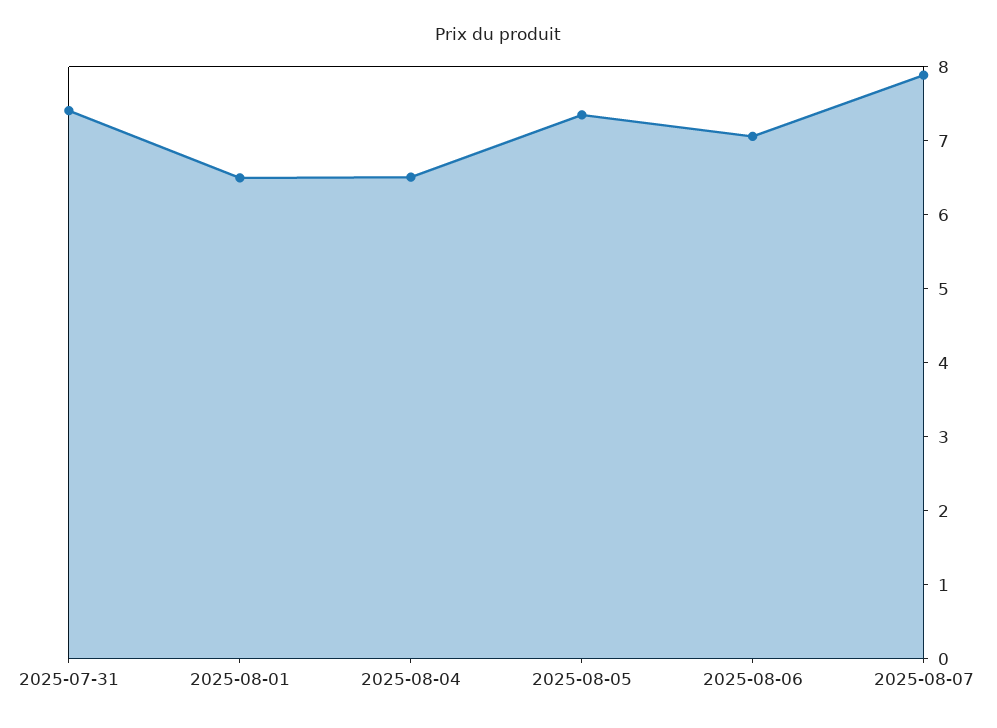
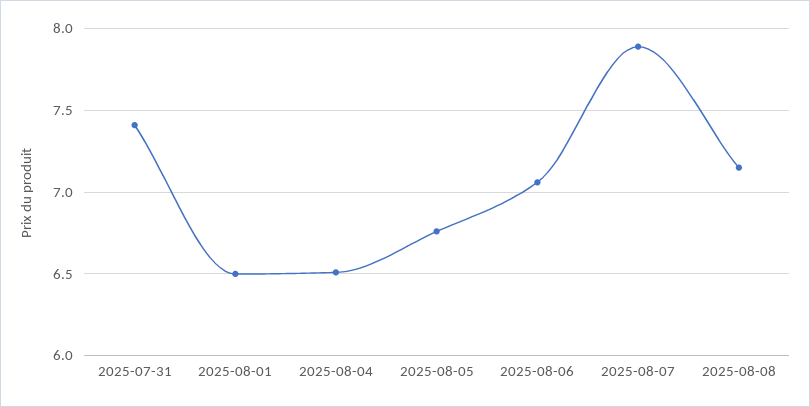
2025-08-05: 7.4 -> 6.75
2025-08-08: none -> 7.15

